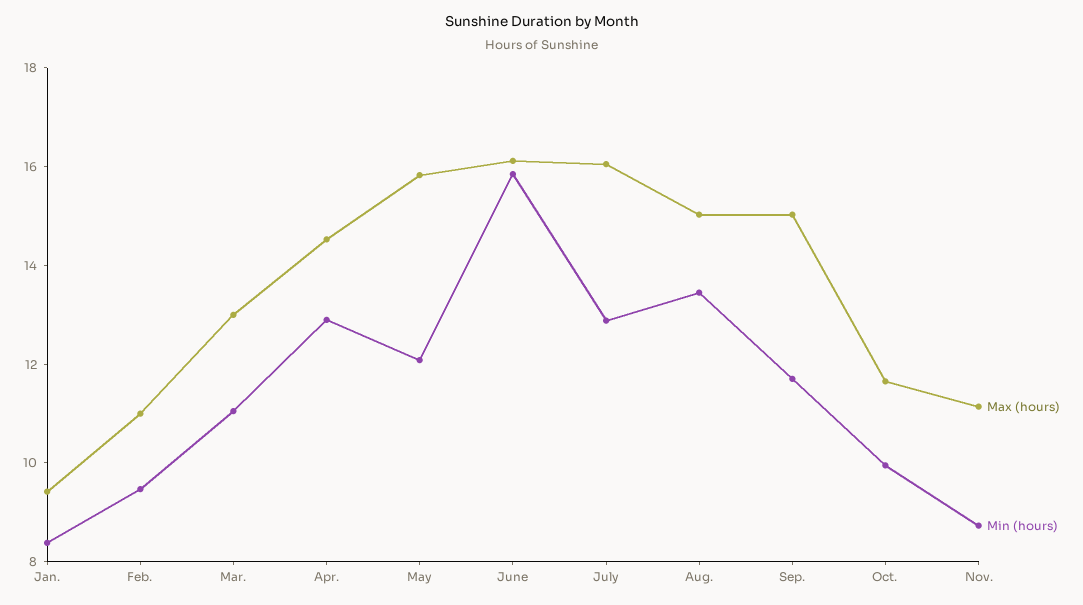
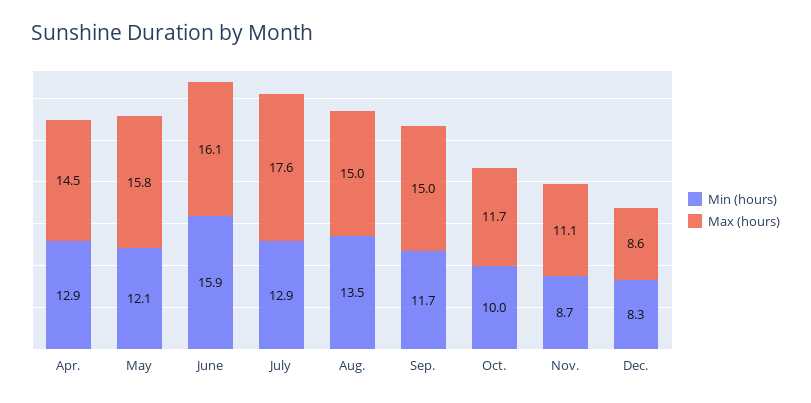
Max (hours), Jan.: 9.5 -> none
Min (hours), Jan.: 8.5 -> none
Max (hours), Feb.: 11 -> none
Min (hours), Feb.: 9.5 -> none
Max (hours), Mar.: 13 -> none
Min (hours), Mar.: 11 -> none
Max (hours), July: 16 -> 17.6
Min (hours), Dec.: none -> 8.3
Max (hours), Dec.: none -> 8.6

